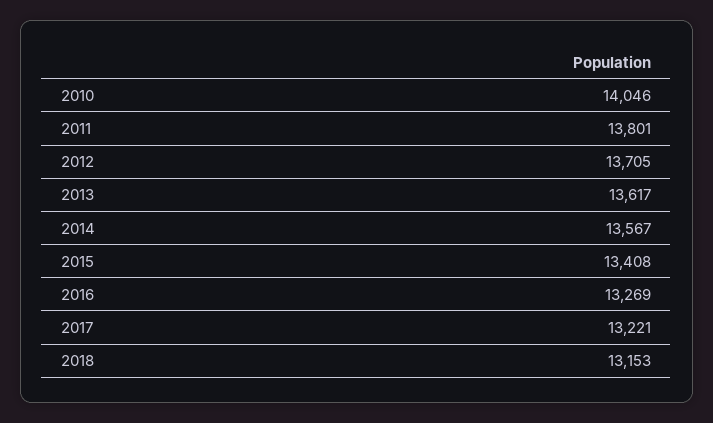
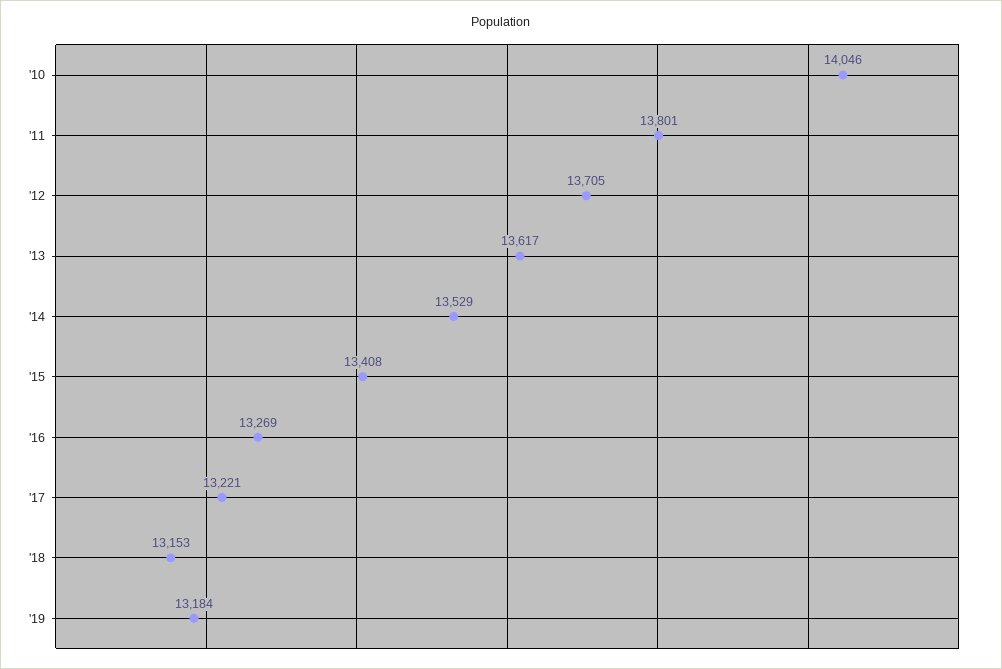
2014: 13567 -> 13529
'19: none -> 13184

